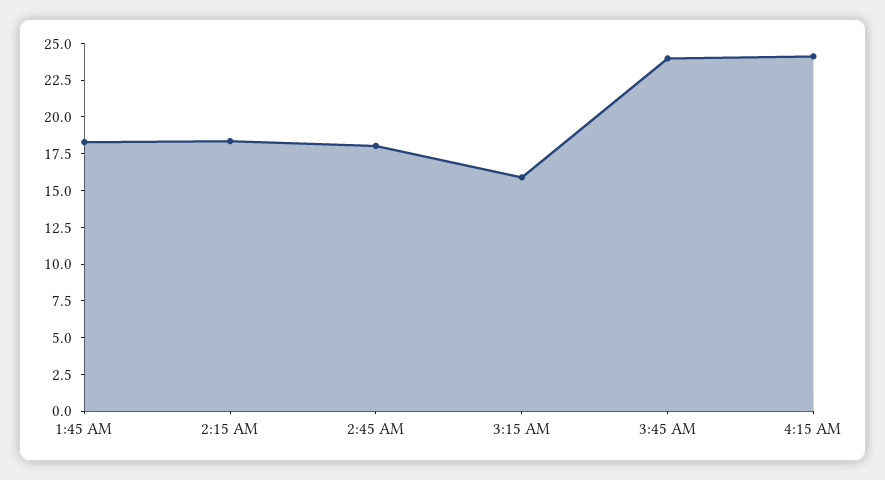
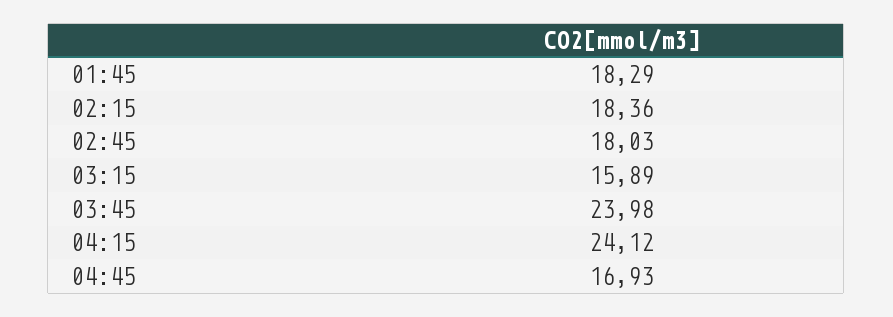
04:45: none -> 16.93

